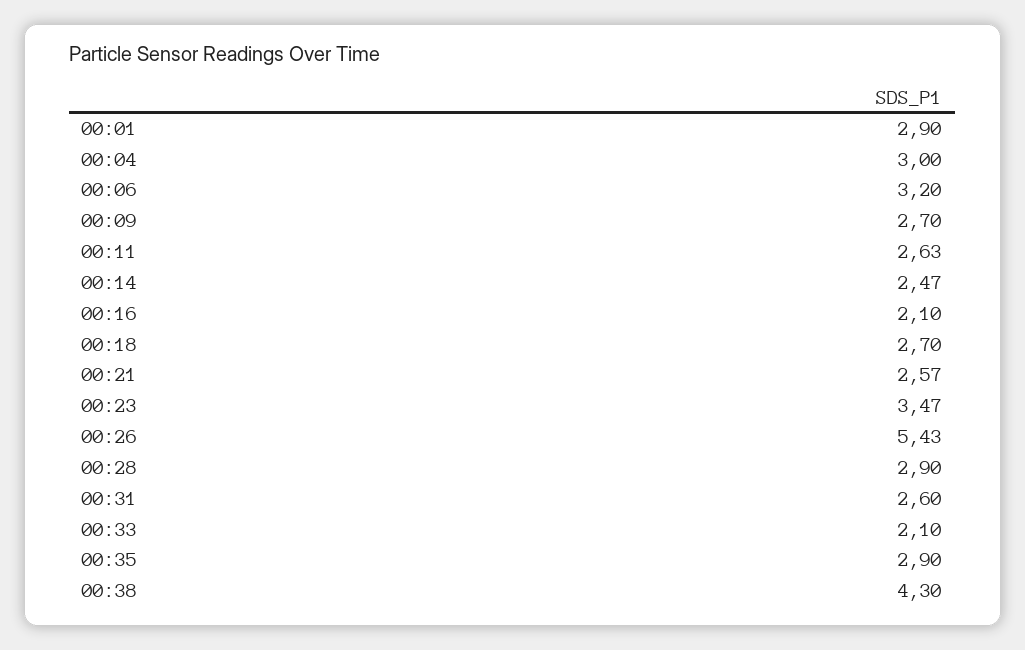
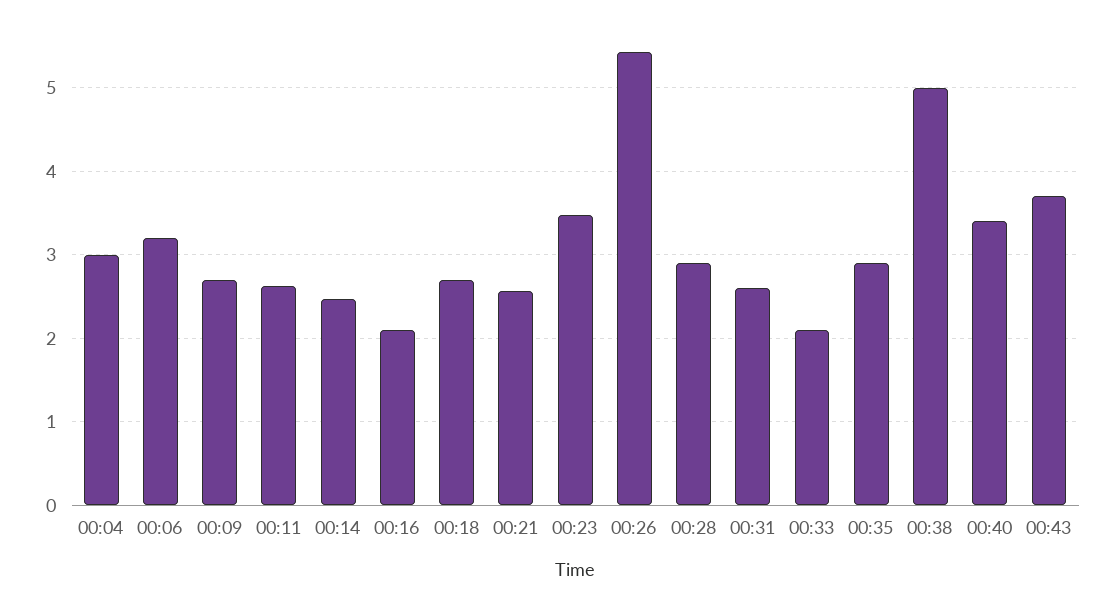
00:01: 2.9 -> none
00:38: 4.3 -> 5
00:40: none -> 3.4
00:43: none -> 3.7

